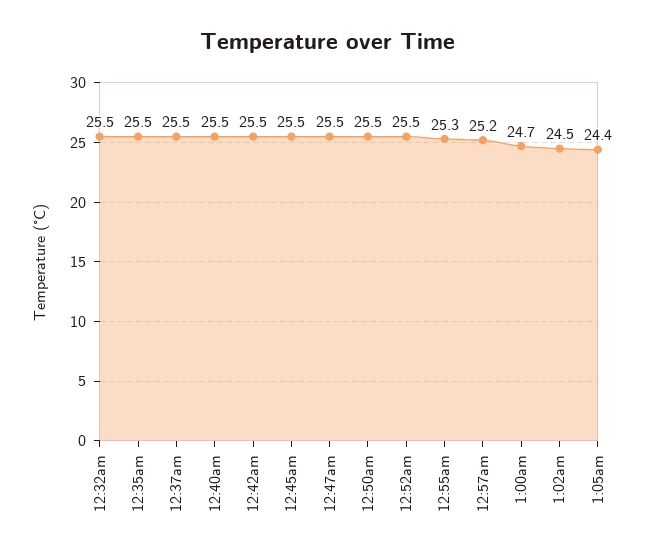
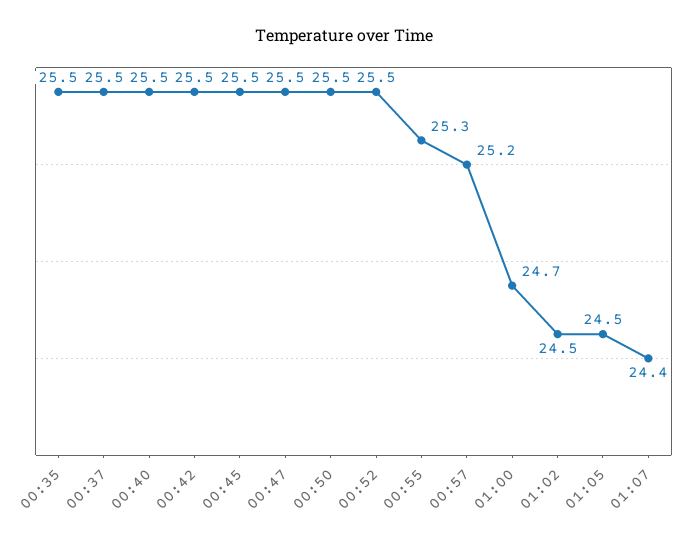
12:32am: 25.5 -> none
1:05am: 24.4 -> 24.5
01:07: none -> 24.4

